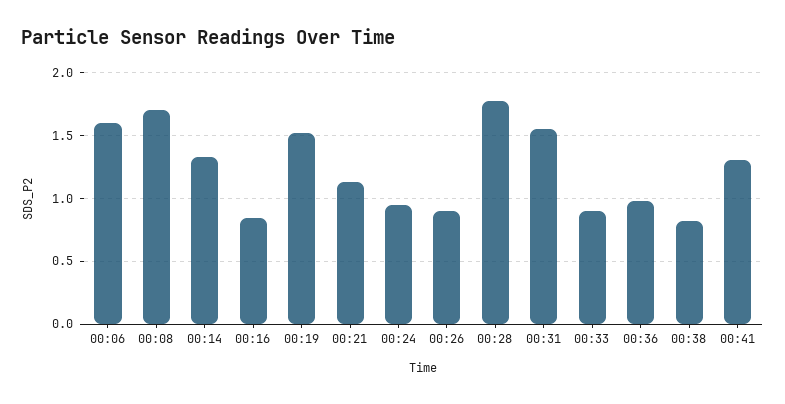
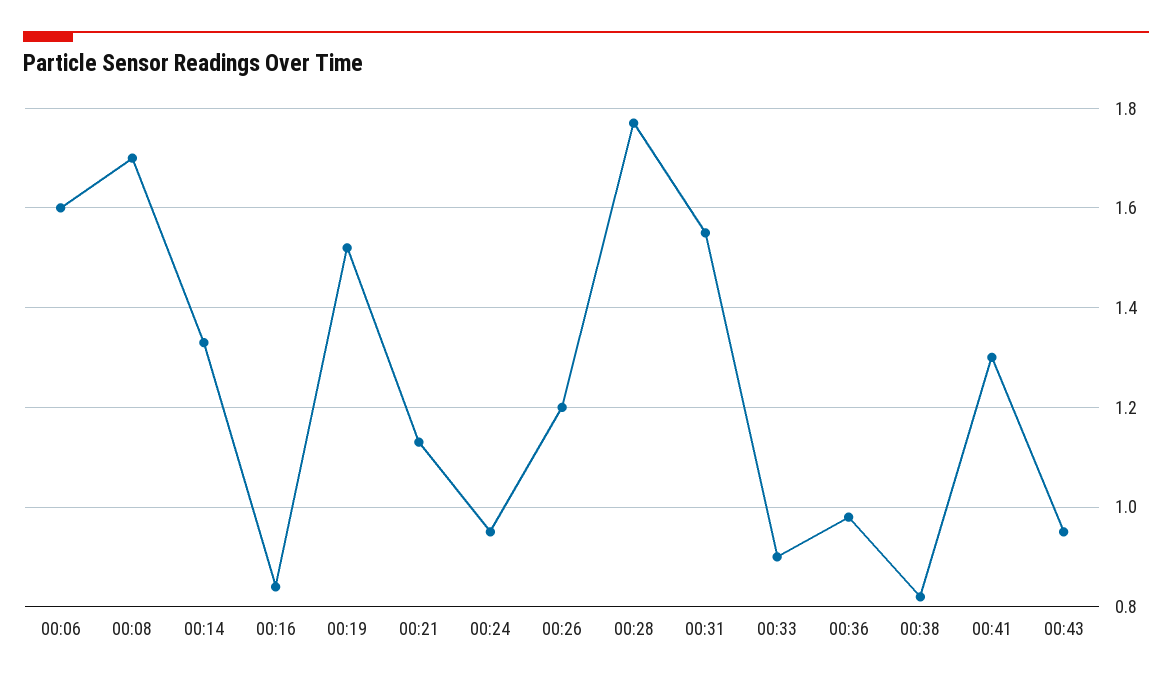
00:26: 0.9 -> 1.2
00:43: none -> 0.95

